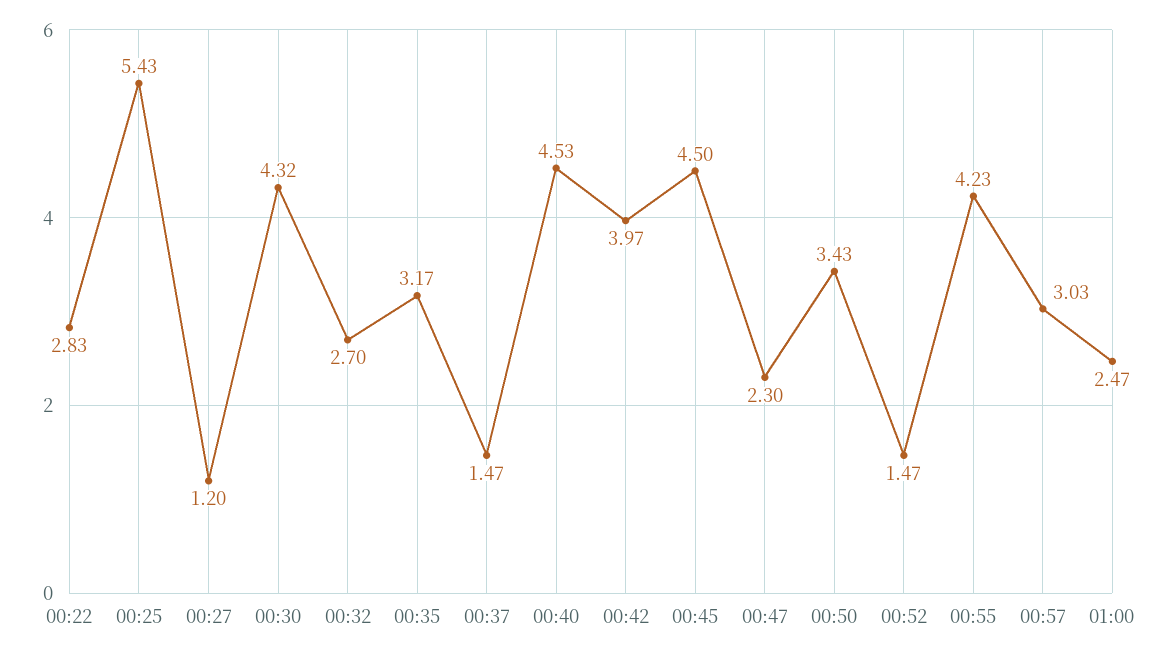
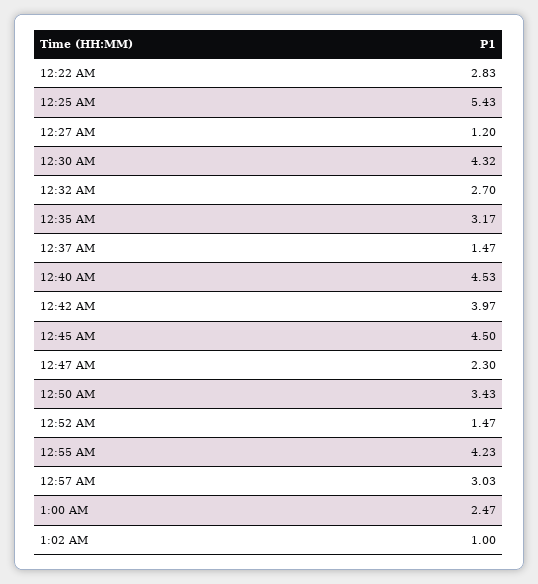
1:02 AM: none -> 1

